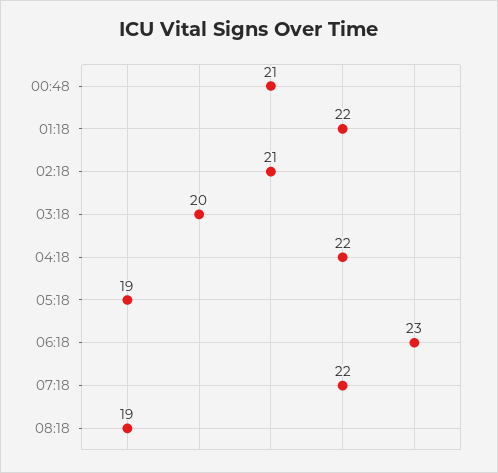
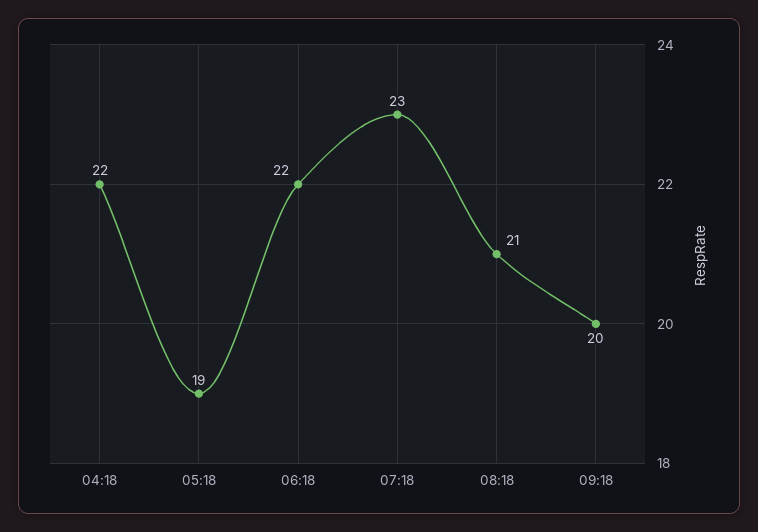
00:48: 21 -> none
01:18: 22 -> none
02:18: 21 -> none
03:18: 20 -> none
06:18: 23 -> 22
07:18: 22 -> 23
08:18: 19 -> 21
09:18: none -> 20

